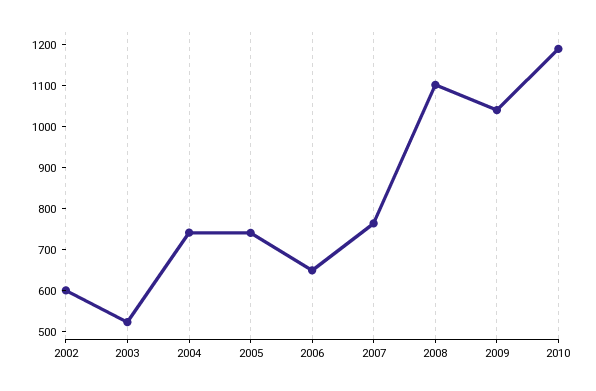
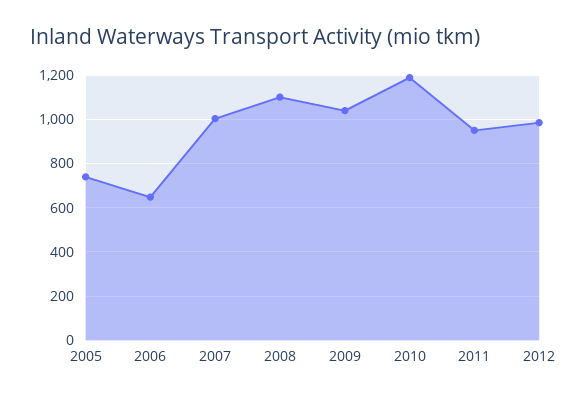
2002: 600 -> none
2003: 520 -> none
2004: 740 -> none
2007: 760 -> 1000
2011: none -> 950
2012: none -> 1000

